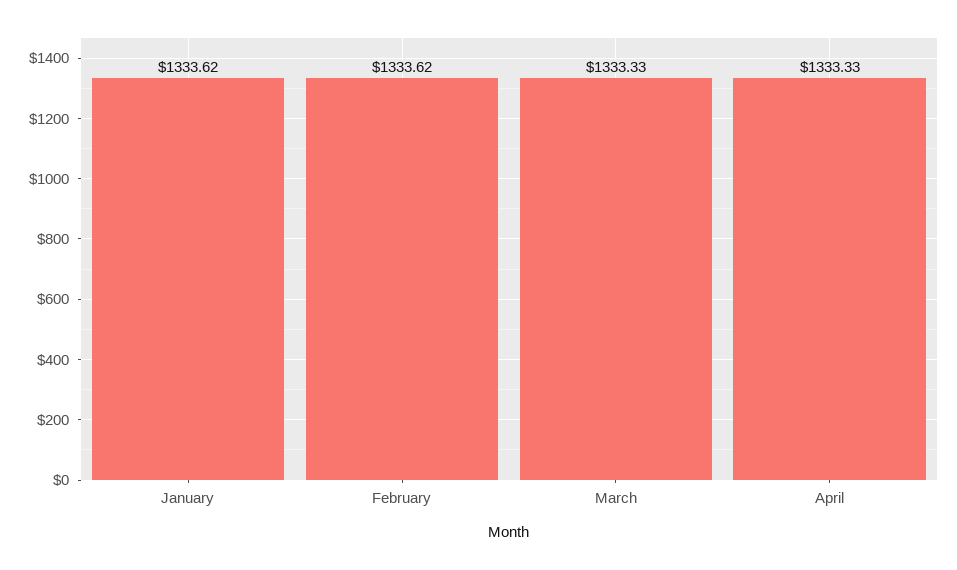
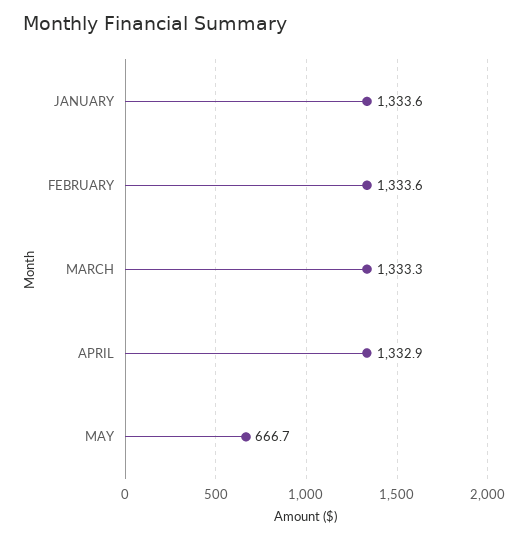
April: 1333.33 -> 1332.9
MAY: none -> 666.7

